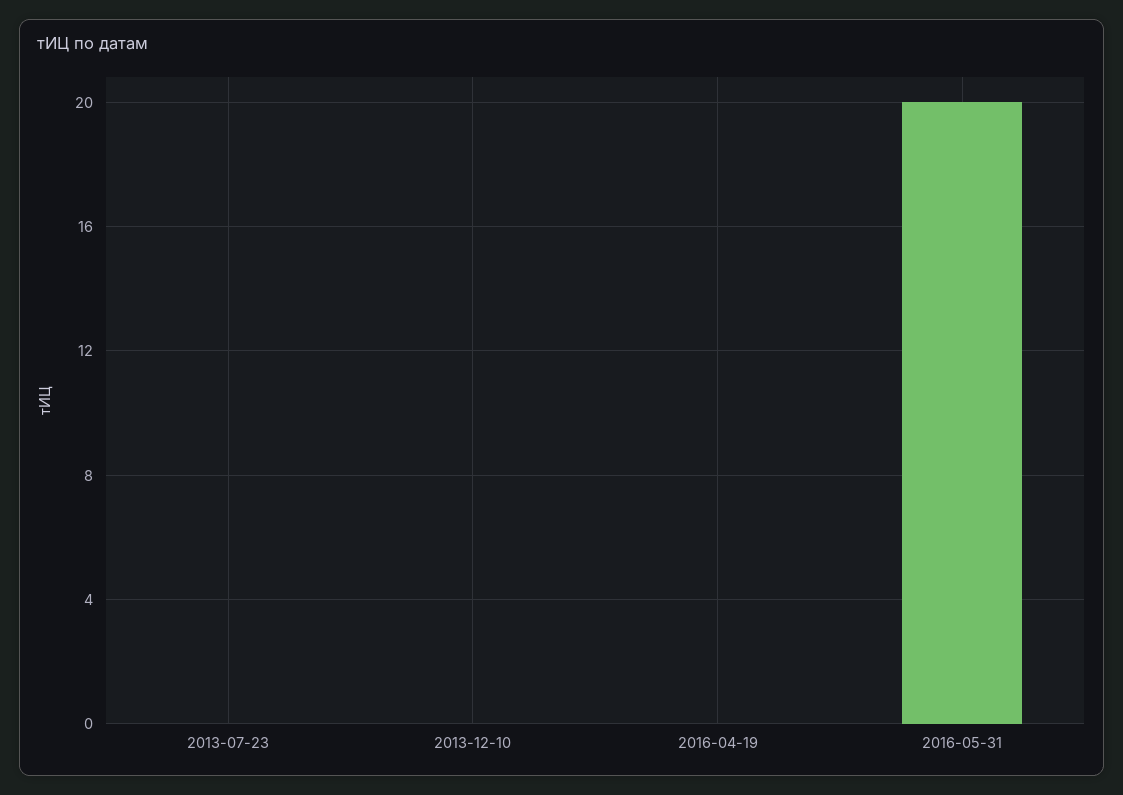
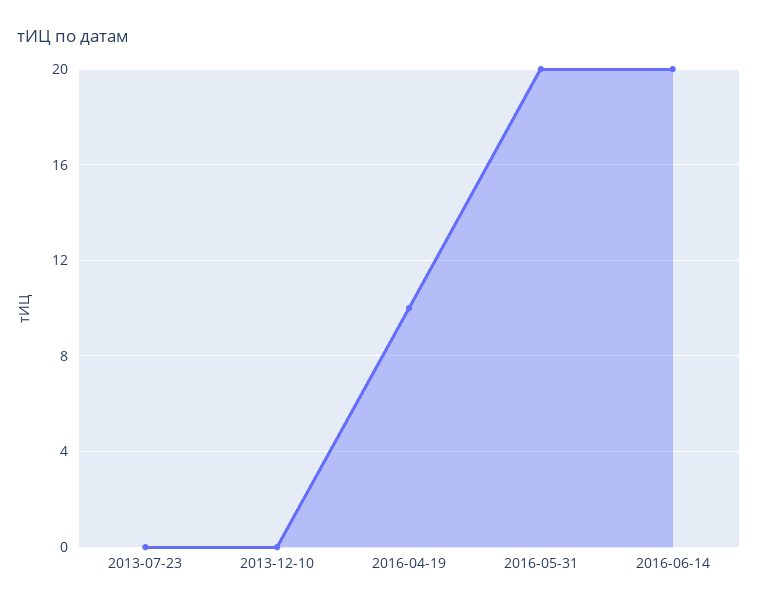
2016-04-19: 0 -> 10
2016-06-14: none -> 20

